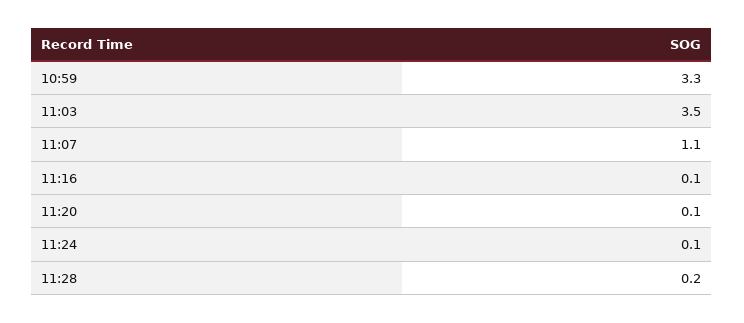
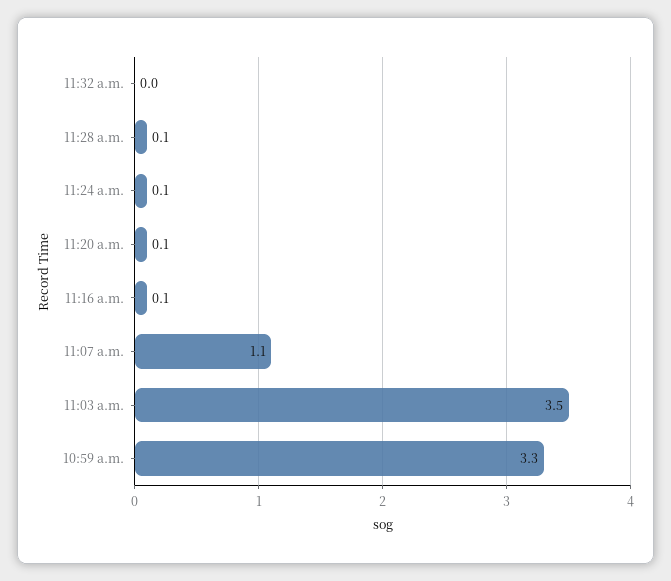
11:28: 0.2 -> 0.1
11:32 a.m.: none -> 0

